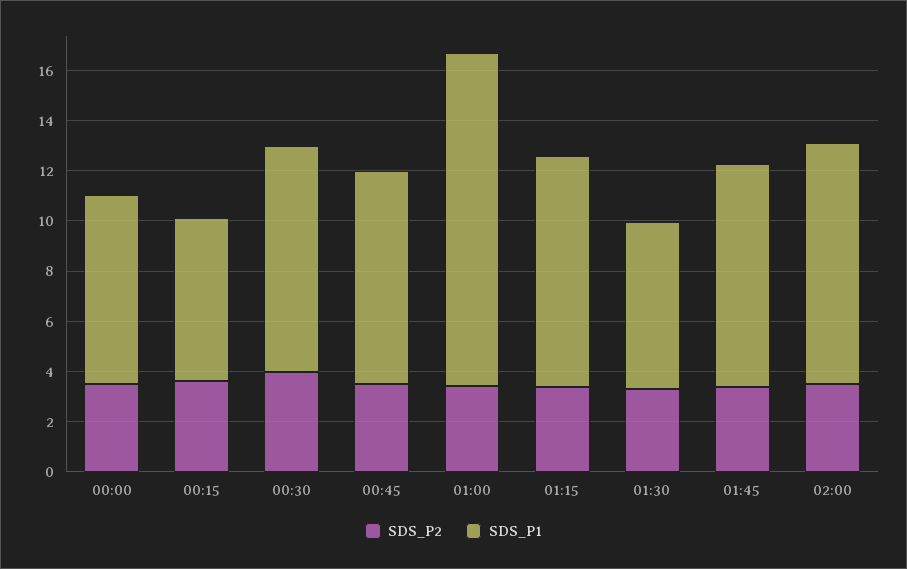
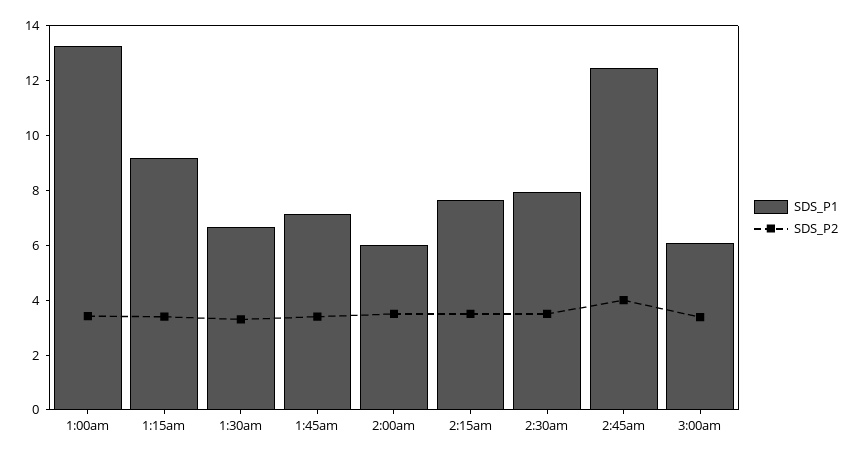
SDS_P2, 00:00: 3.5 -> none
SDS_P1, 00:00: 7.5 -> none
SDS_P2, 00:15: 3.5 -> none
SDS_P1, 00:15: 6.5 -> none
SDS_P2, 00:30: 4 -> none
SDS_P1, 00:30: 9 -> none
SDS_P2, 00:45: 3.5 -> none
SDS_P1, 00:45: 8.5 -> none
SDS_P1, 01:45: 9 -> 7
SDS_P1, 02:00: 9.5 -> 6
SDS_P1, 2:15am: none -> 7.5
SDS_P2, 2:15am: none -> 3.5
SDS_P1, 2:30am: none -> 8
SDS_P2, 2:30am: none -> 3.5
SDS_P1, 2:45am: none -> 12.5
SDS_P2, 2:45am: none -> 4
SDS_P1, 3:00am: none -> 6
SDS_P2, 3:00am: none -> 3.5

